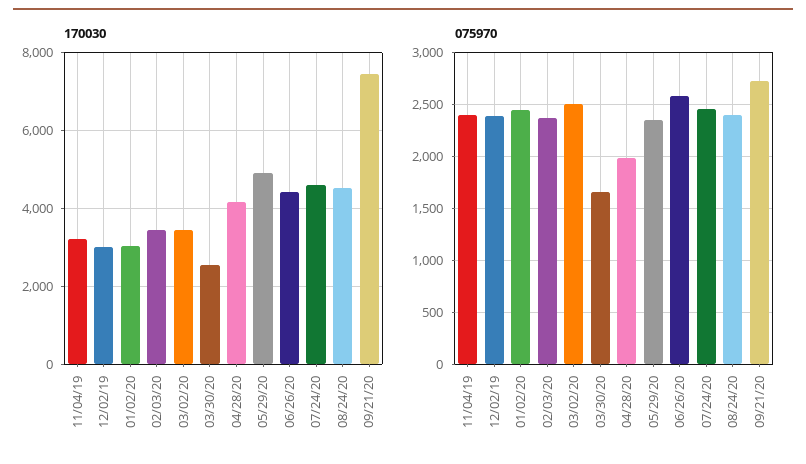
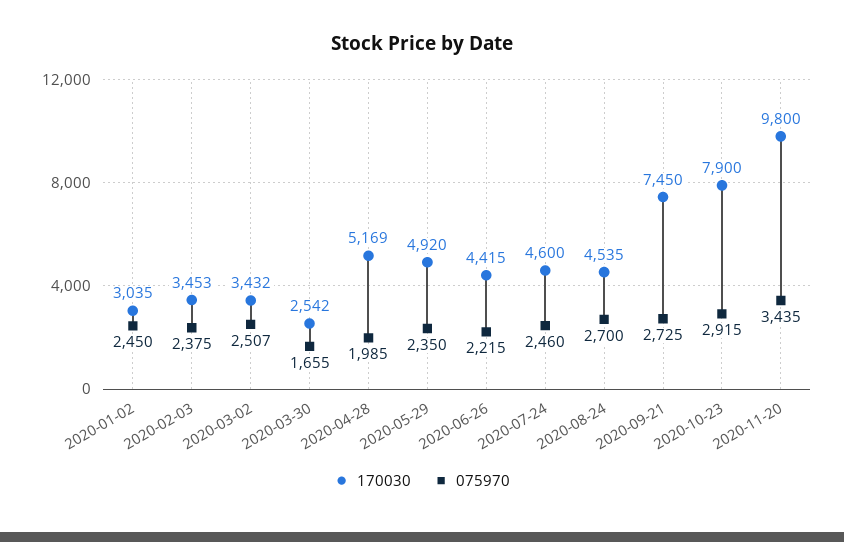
170030, 11/04/19: 3200 -> none
170030, 12/02/19: 3000 -> none
170030, 04/28/20: 4200 -> 5169
075970, 11/04/19: 2400 -> none
075970, 12/02/19: 2400 -> none
075970, 06/26/20: 2600 -> 2215
075970, 08/24/20: 2400 -> 2700
170030, 2020-10-23: none -> 7900
075970, 2020-10-23: none -> 2915
170030, 2020-11-20: none -> 9800
075970, 2020-11-20: none -> 3435

